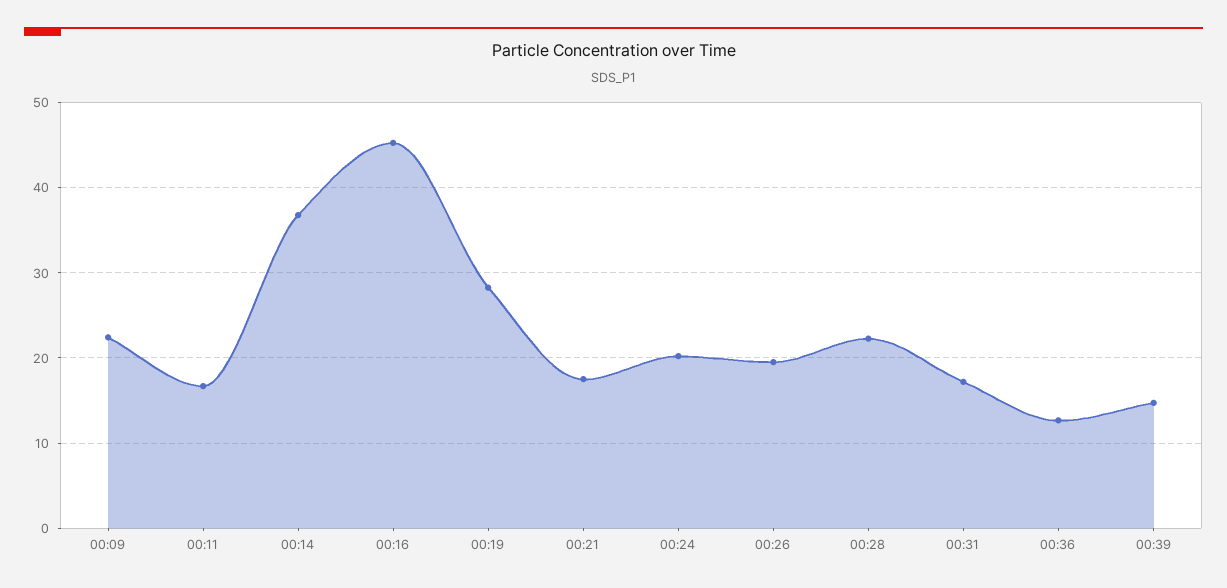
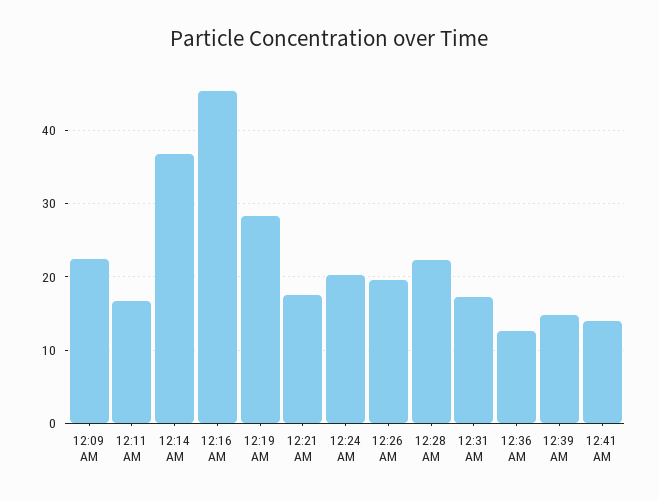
12:41 AM: none -> 14

